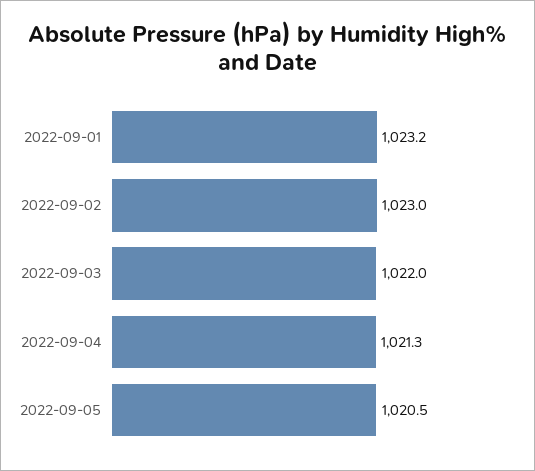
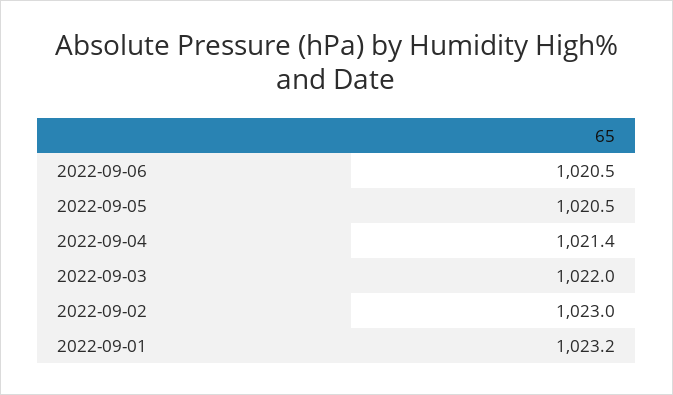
2022-09-04: 1021.3 -> 1021.4
2022-09-06: none -> 1020.5

